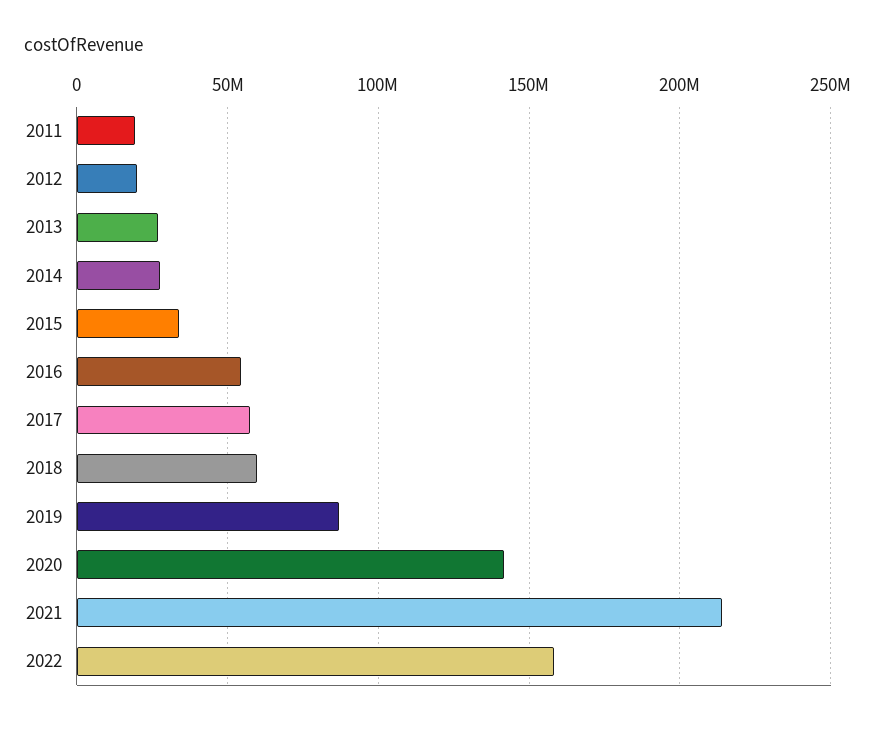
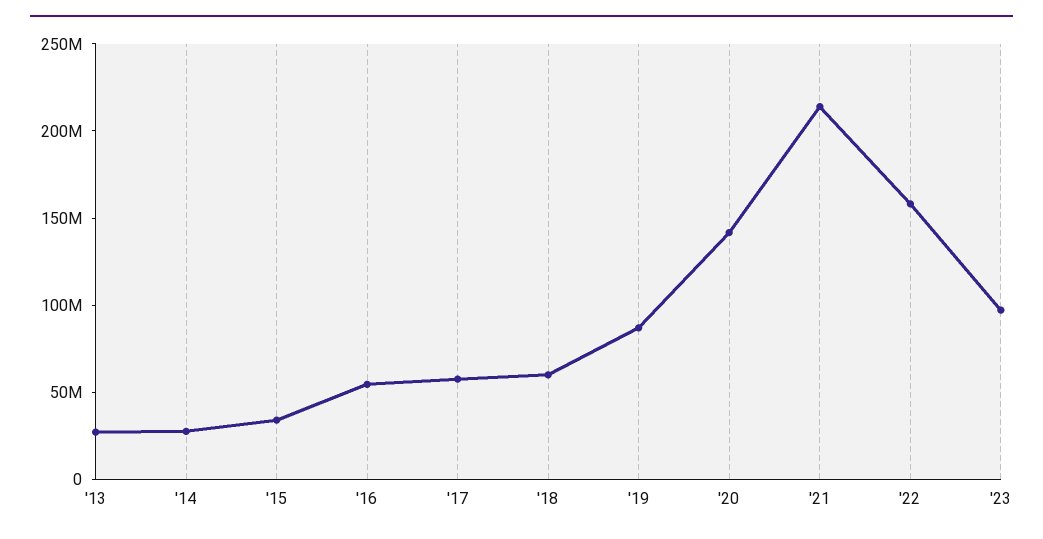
2011: 20000000 -> none
2012: 20000000 -> none
'23: none -> 100000000

